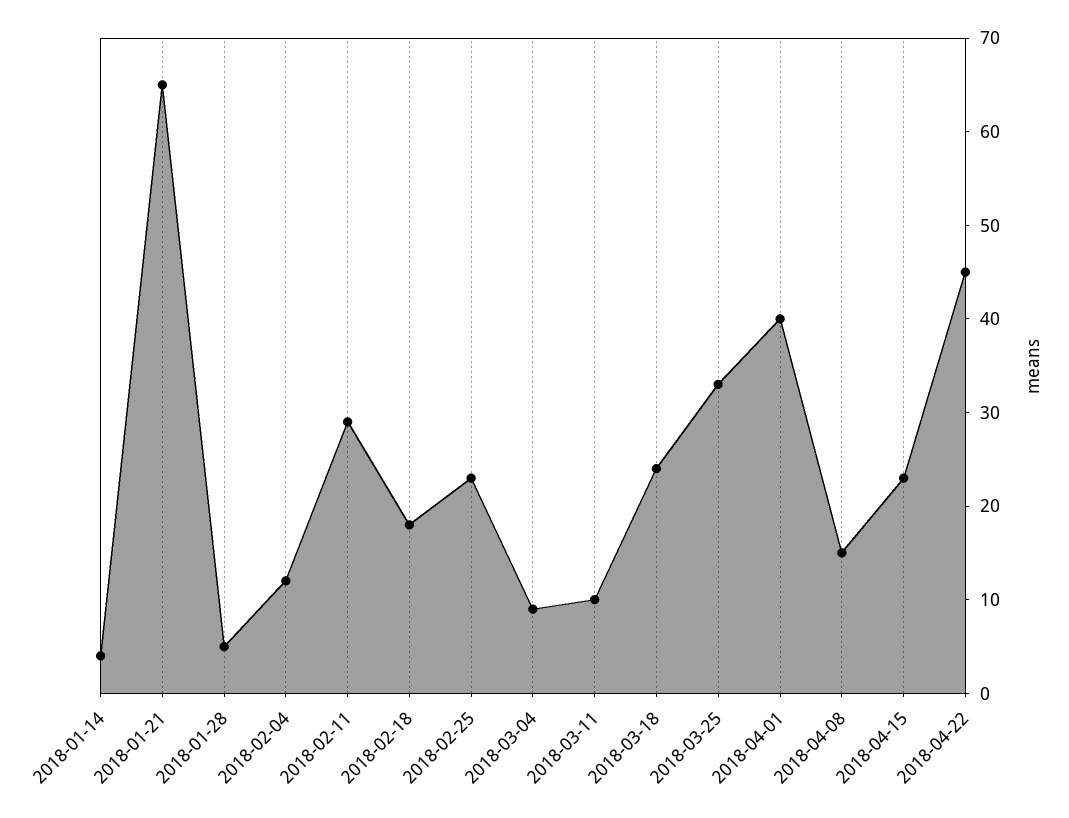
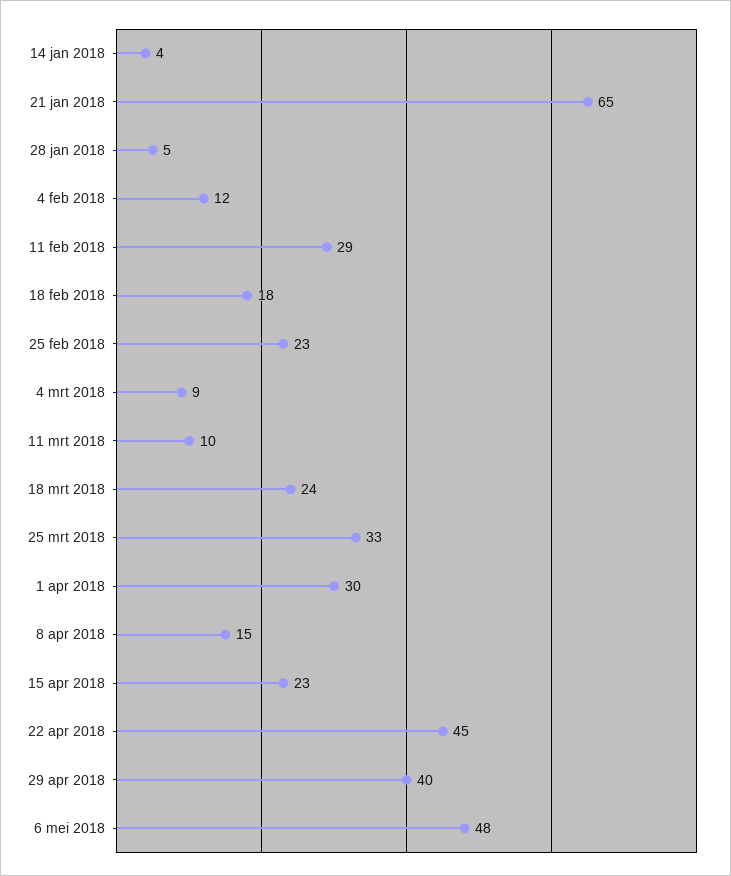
2018-04-01: 40 -> 30
29 apr 2018: none -> 40
6 mei 2018: none -> 48

